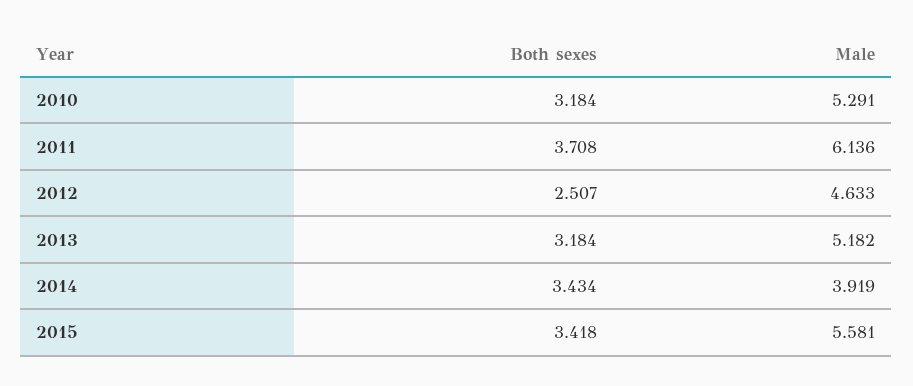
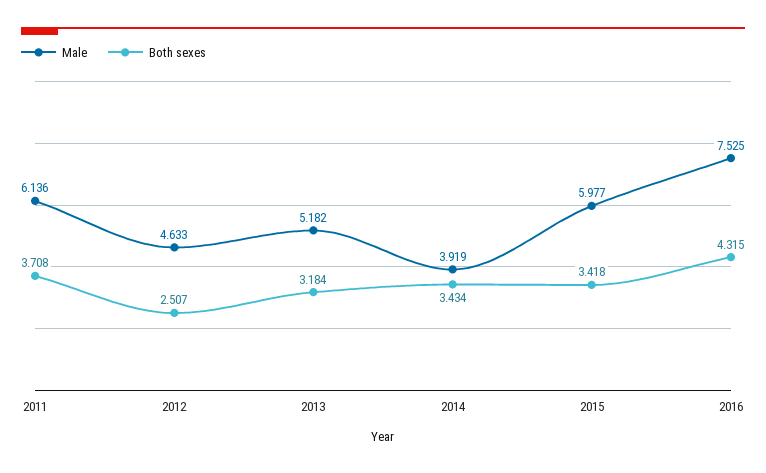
Both sexes, 2010: 3.184 -> none
Male, 2010: 5.291 -> none
Male, 2015: 5.581 -> 5.977
Male, 2016: none -> 7.525
Both sexes, 2016: none -> 4.315

